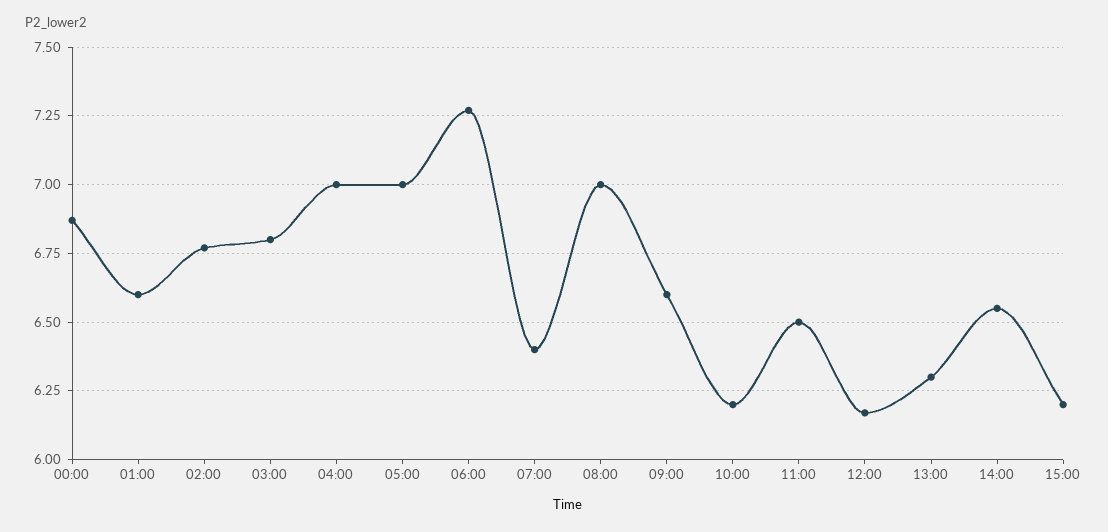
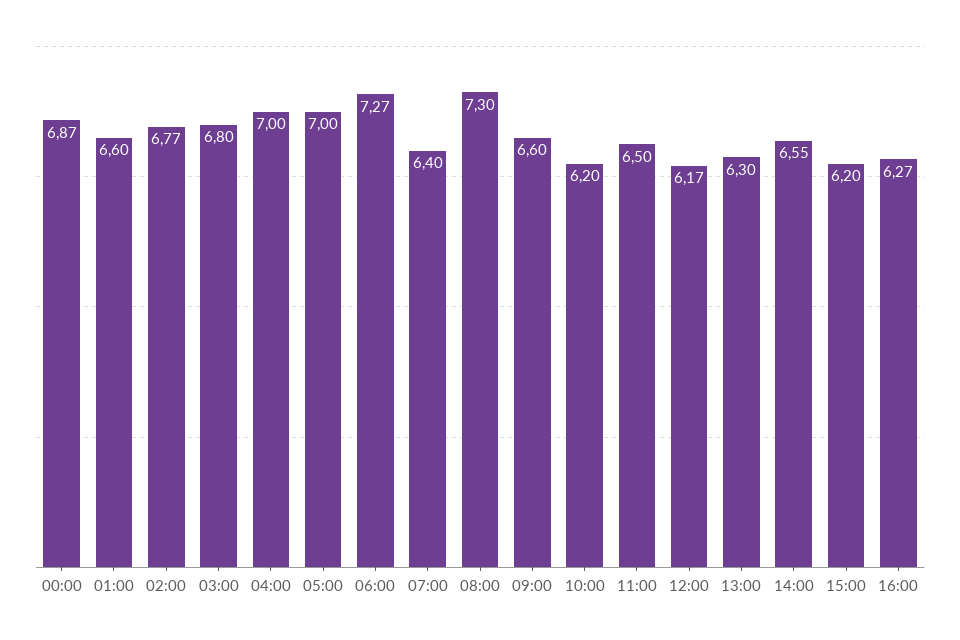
08:00: 7 -> 7.3
16:00: none -> 6.27

